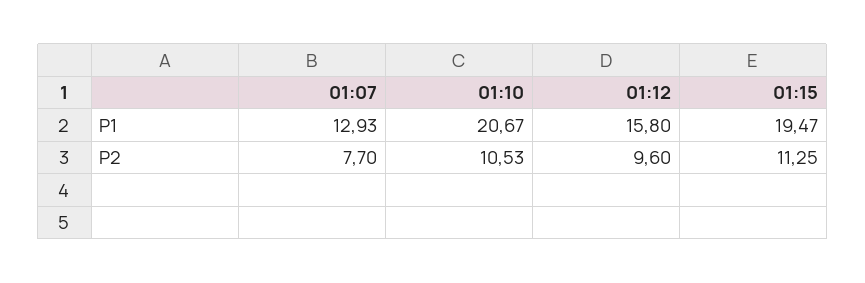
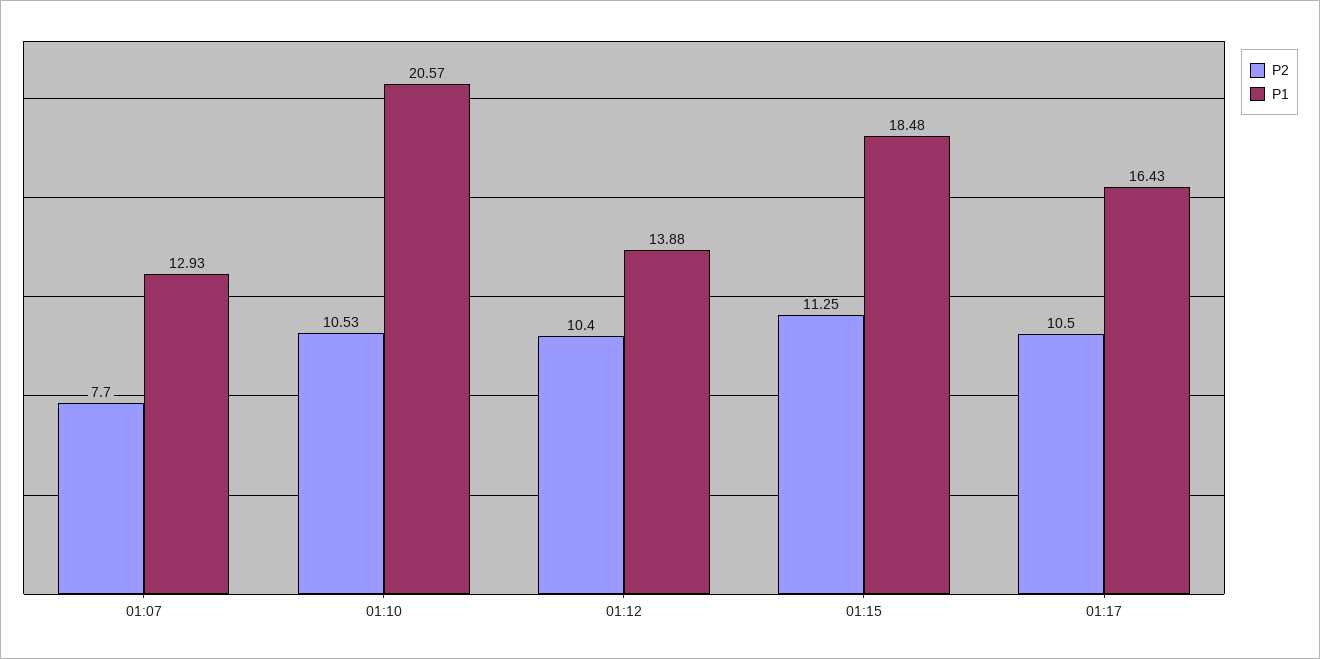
P1, 01:10: 20.67 -> 20.57
P1, 01:12: 15.8 -> 13.88
P1, 01:15: 19.47 -> 18.48
P2, 01:12: 9.6 -> 10.4
P2, 01:17: none -> 10.5
P1, 01:17: none -> 16.43

